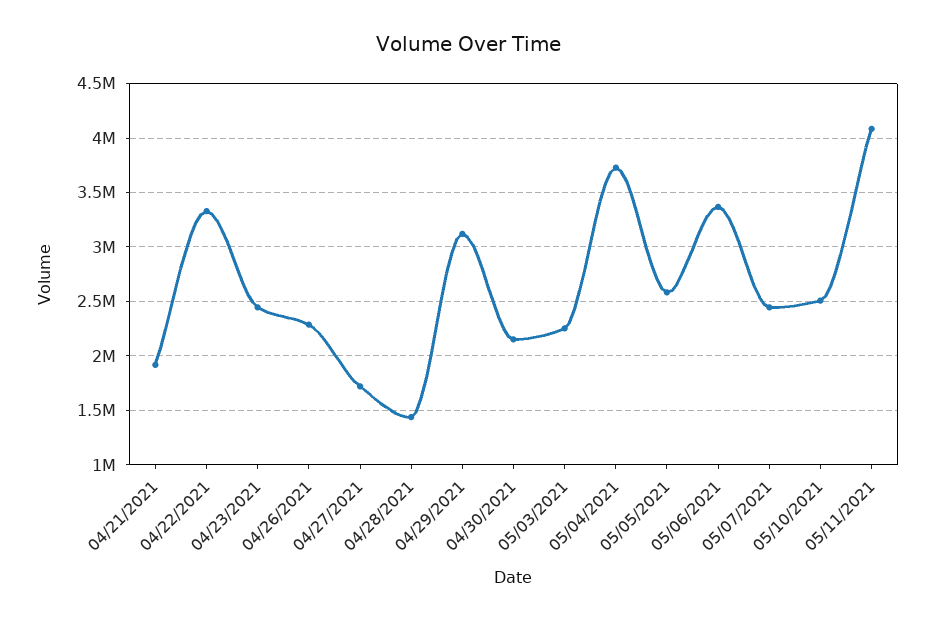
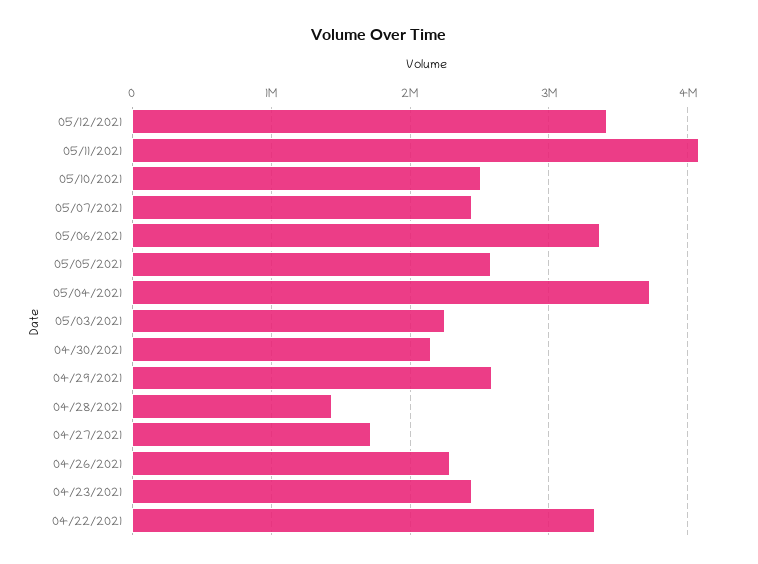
04/21/2021: 1900000 -> none
04/29/2021: 3100000 -> 2600000
05/12/2021: none -> 3400000

